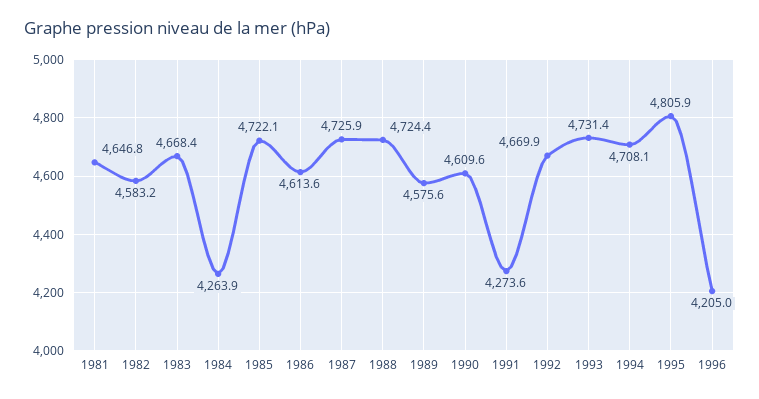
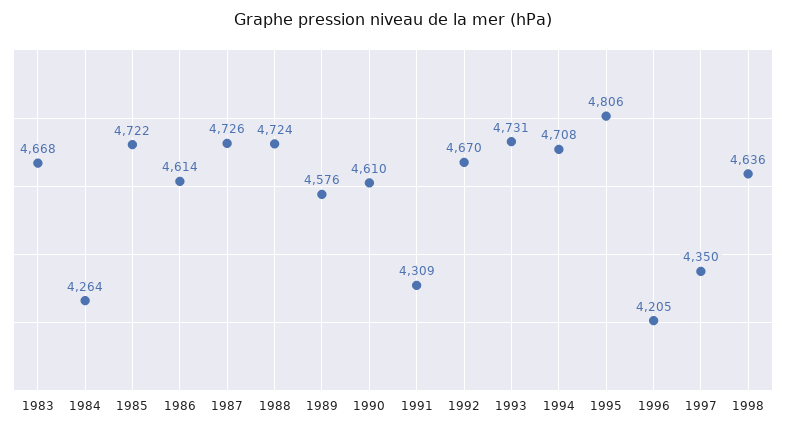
1981: 4646.8 -> none
1982: 4583.2 -> none
1991: 4273.6 -> 4309
1997: none -> 4350
1998: none -> 4636

